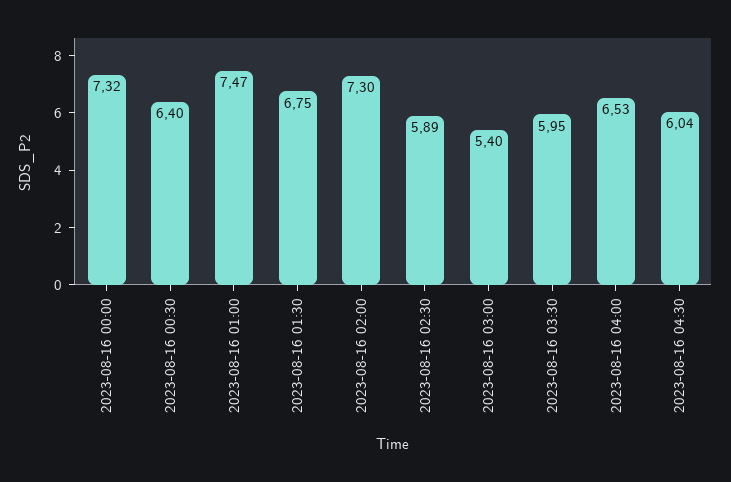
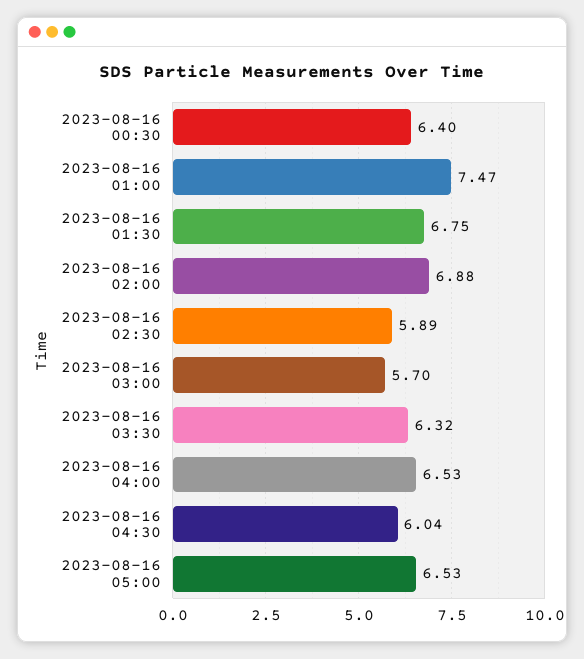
2023-08-16 00:00: 7.32 -> none
2023-08-16 02:00: 7.3 -> 6.88
2023-08-16 03:00: 5.4 -> 5.7
2023-08-16 03:30: 5.95 -> 6.32
2023-08-16 05:00: none -> 6.53

